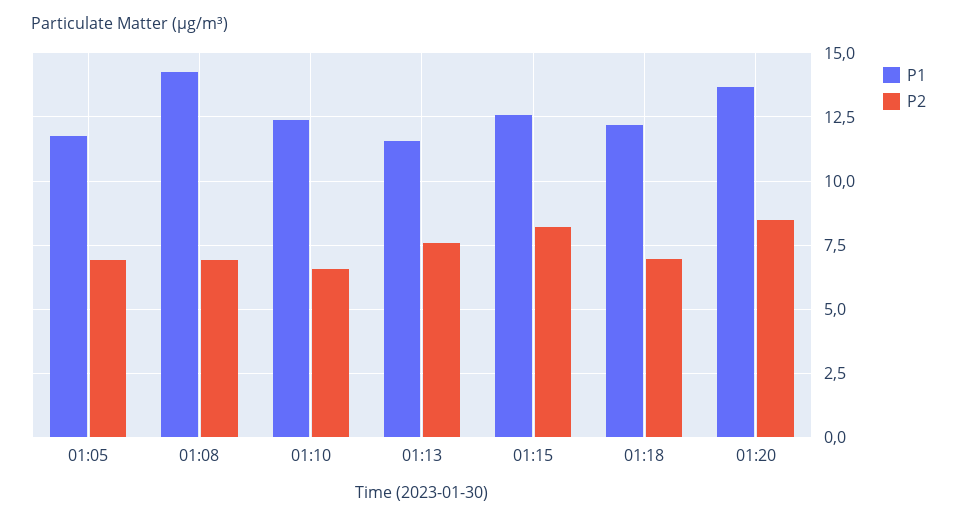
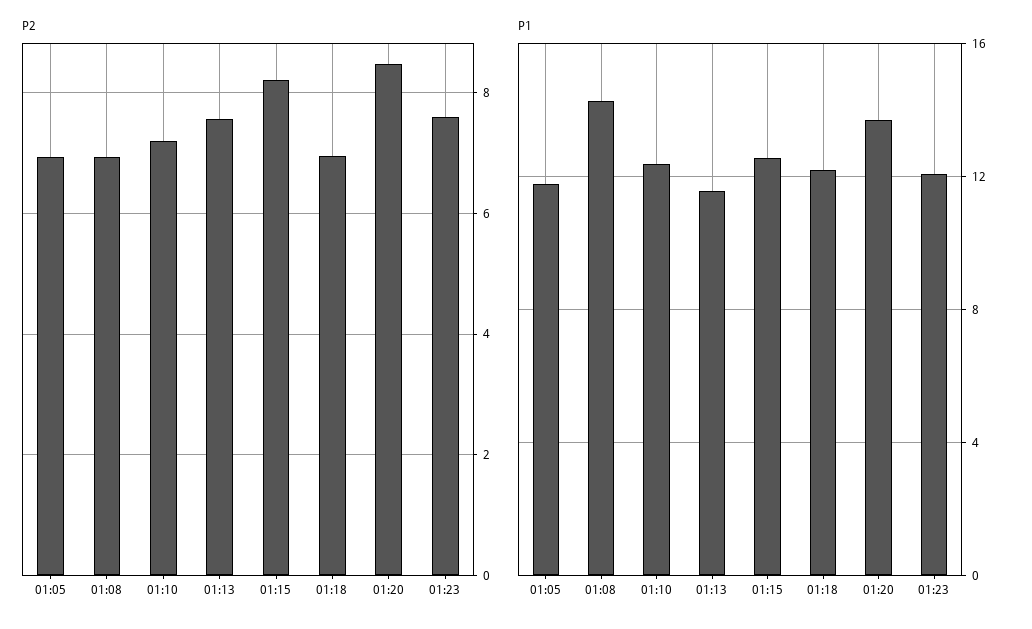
P2, 01:10: 6.5 -> 7.2
P2, 01:23: none -> 7.6
P1, 01:23: none -> 12

